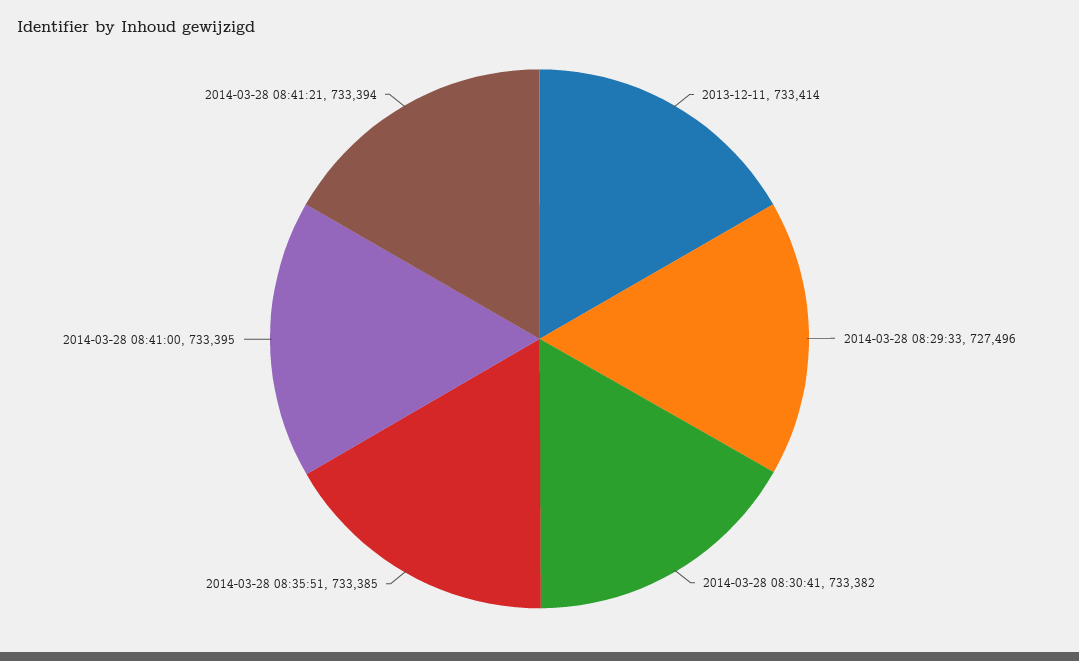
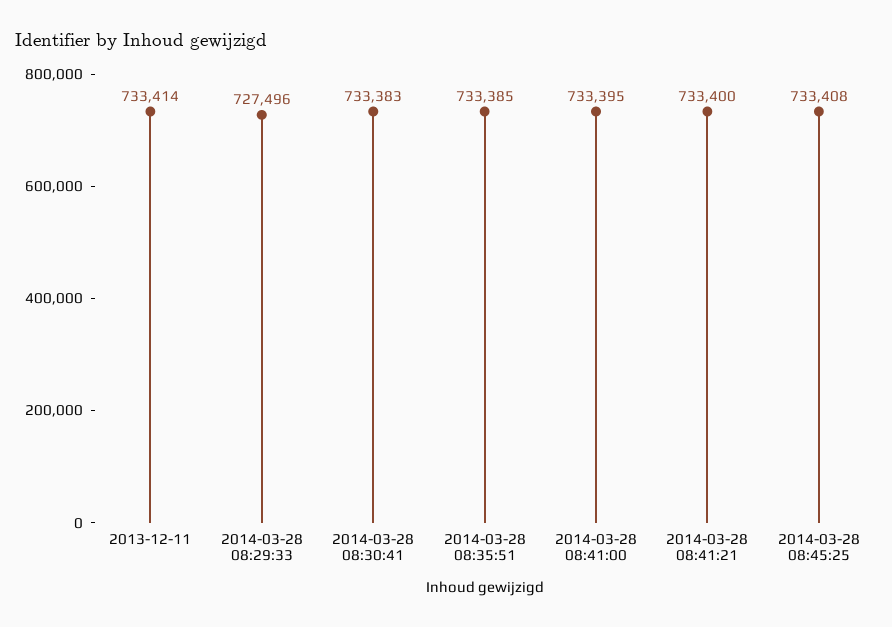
2014-03-28 08:30:41: 733382 -> 733383
2014-03-28 08:41:21: 733394 -> 733400
2014-03-28 08:45:25: none -> 733408

